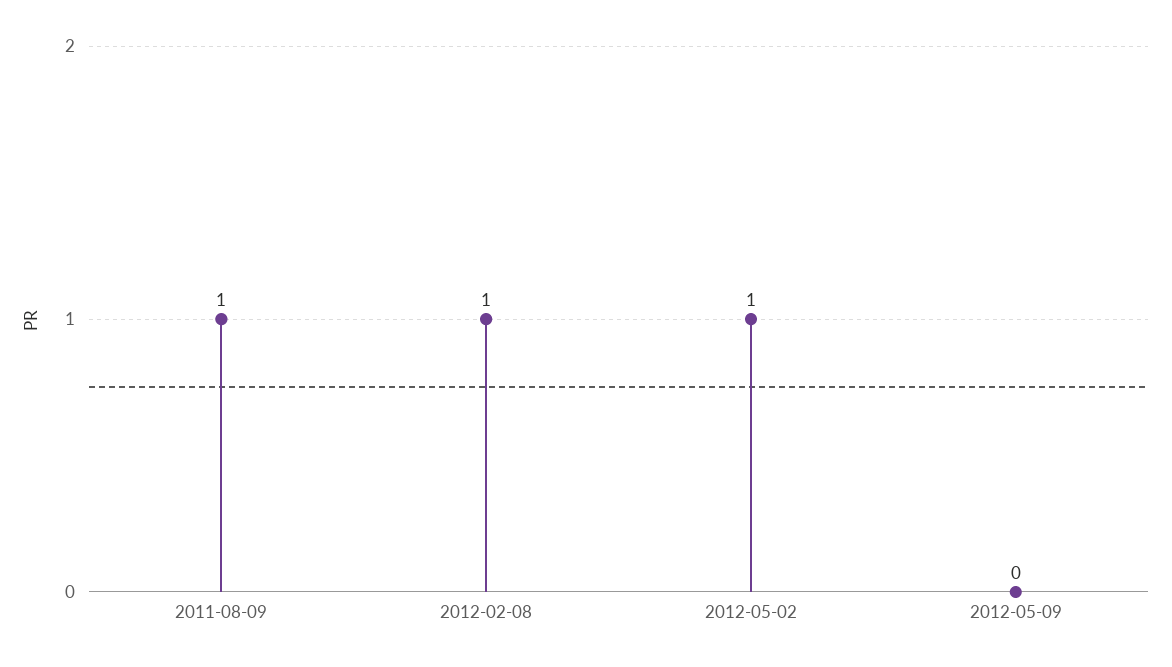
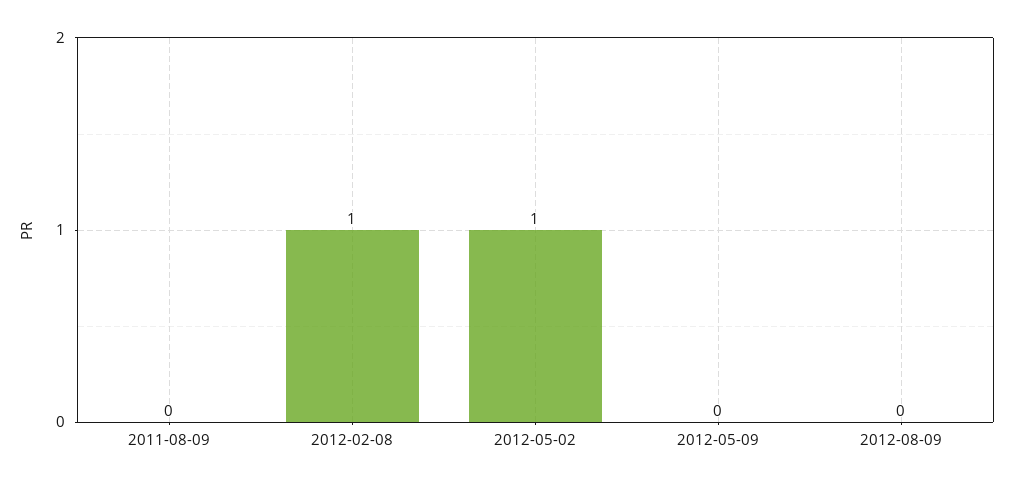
2011-08-09: 1 -> 0
2012-08-09: none -> 0

